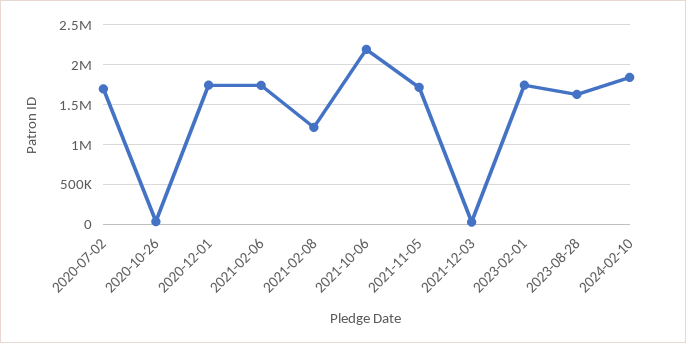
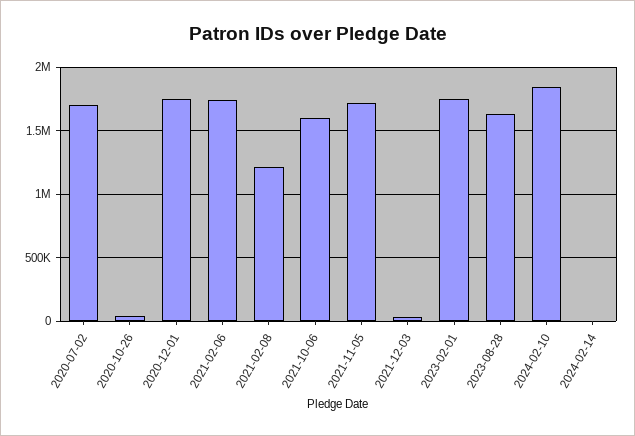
2021-10-06: 2200000 -> 1600000
2024-02-14: none -> 0

